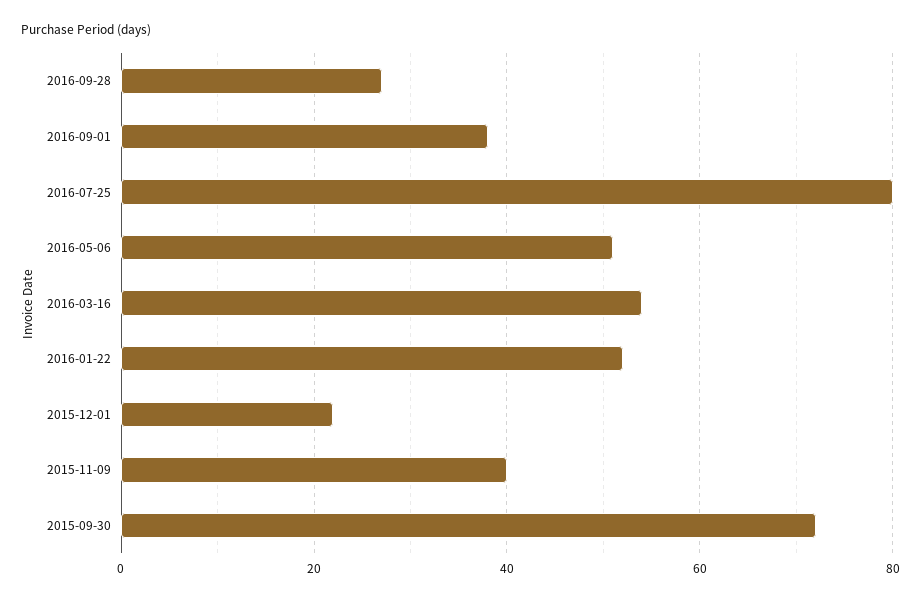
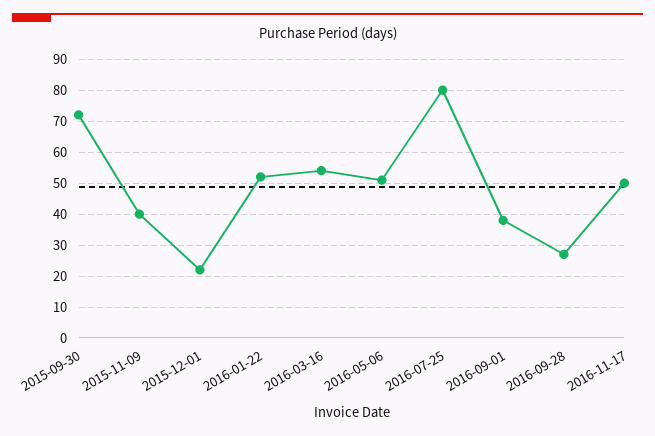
2016-11-17: none -> 50

